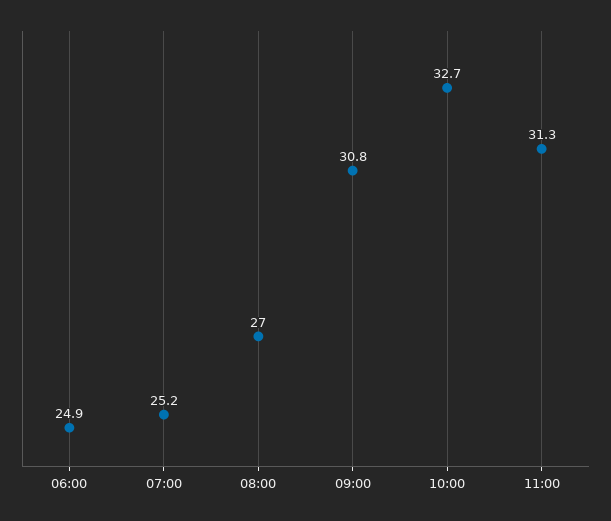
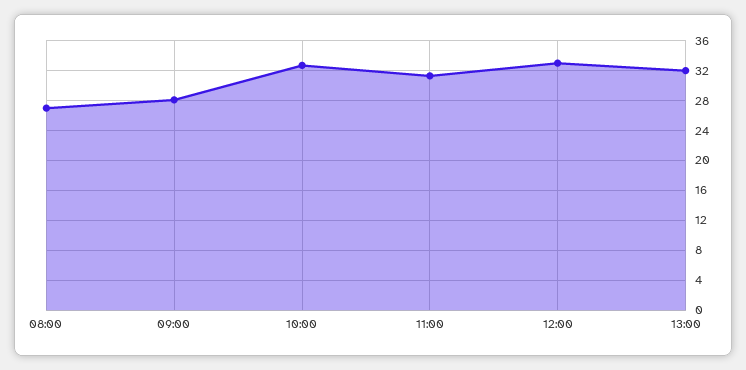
06:00: 24.9 -> none
07:00: 25.2 -> none
09:00: 30.8 -> 28
12:00: none -> 33
13:00: none -> 32

